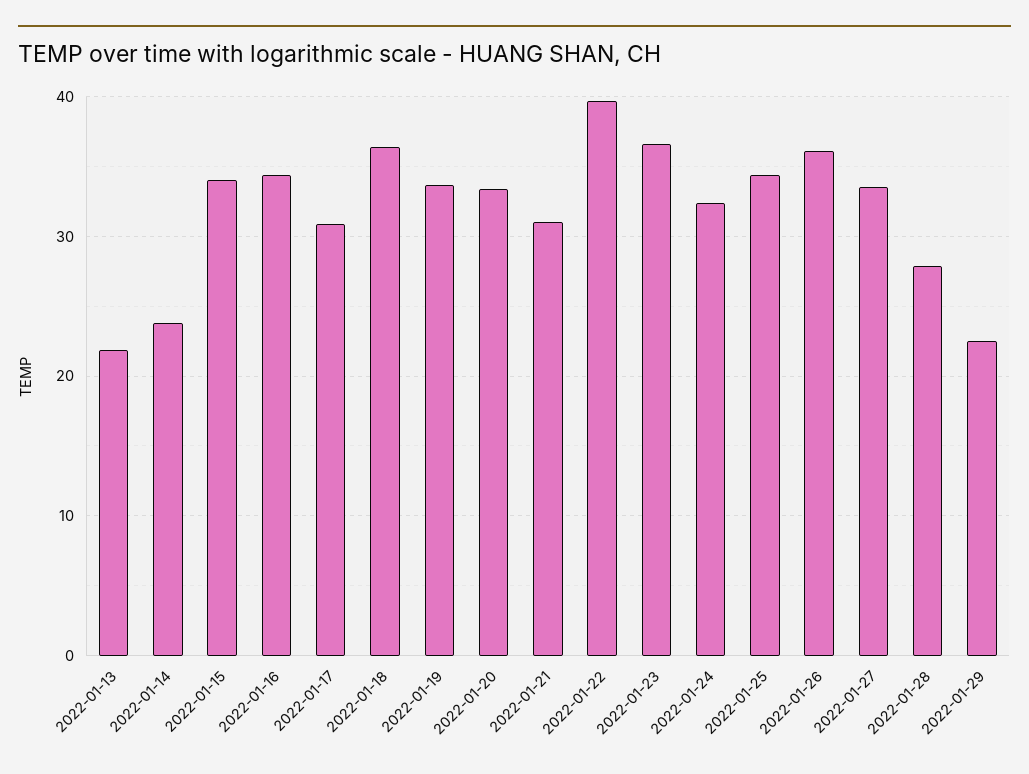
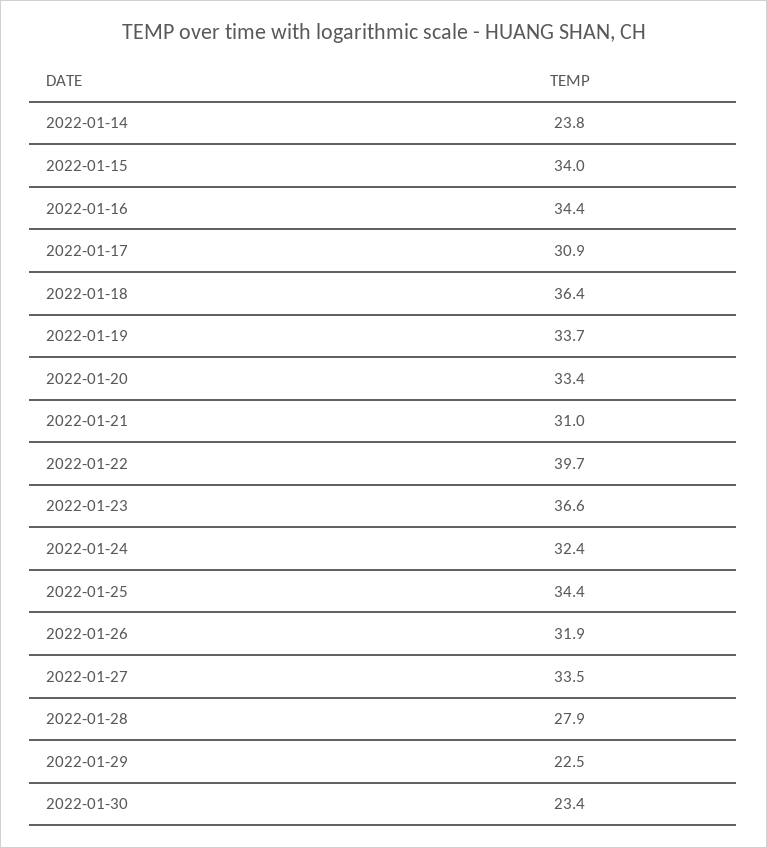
2022-01-13: 22 -> none
2022-01-26: 36 -> 31.9
2022-01-30: none -> 23.4

